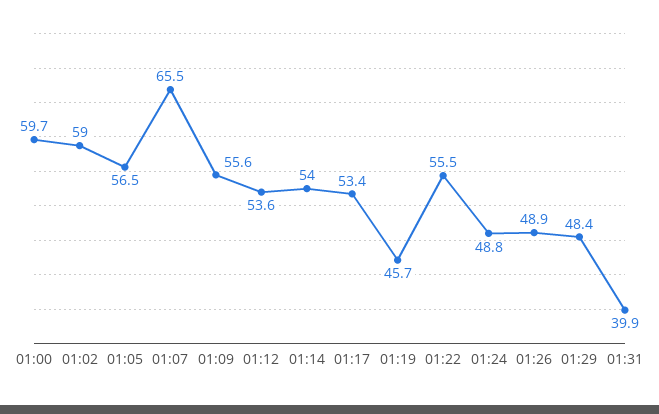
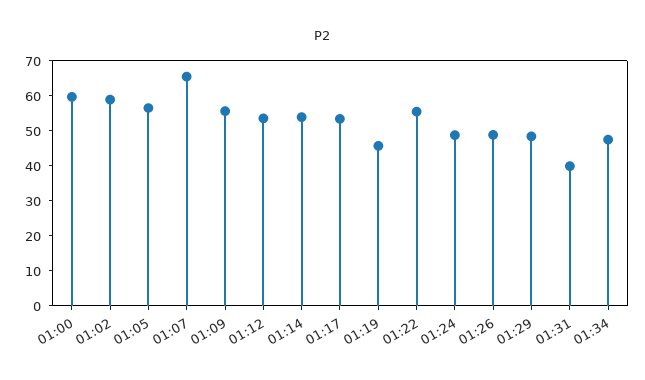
01:34: none -> 47.5

